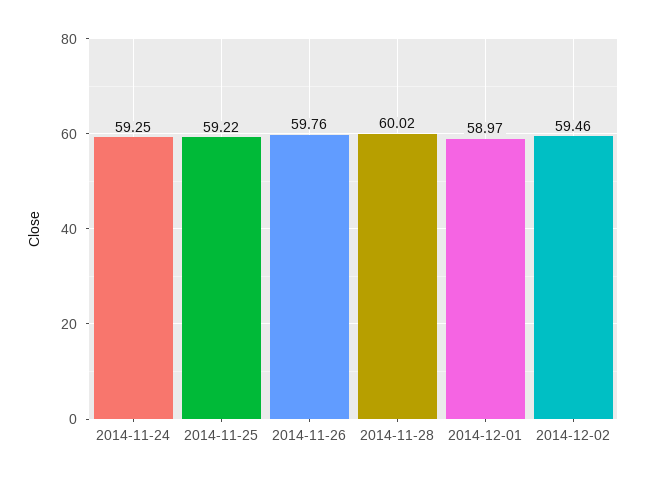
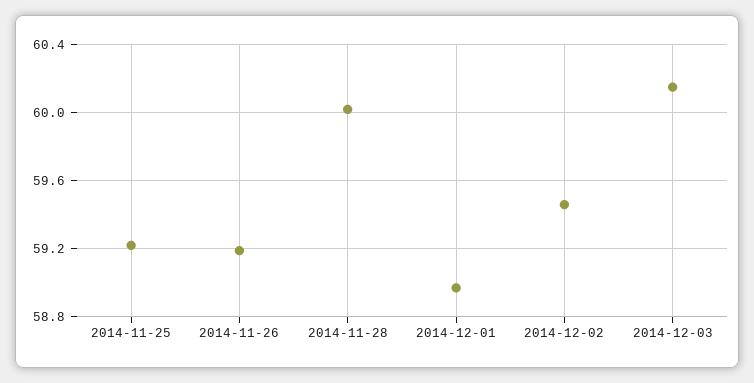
2014-11-24: 59.25 -> none
2014-11-26: 59.76 -> 59.2
2014-12-03: none -> 60.15

